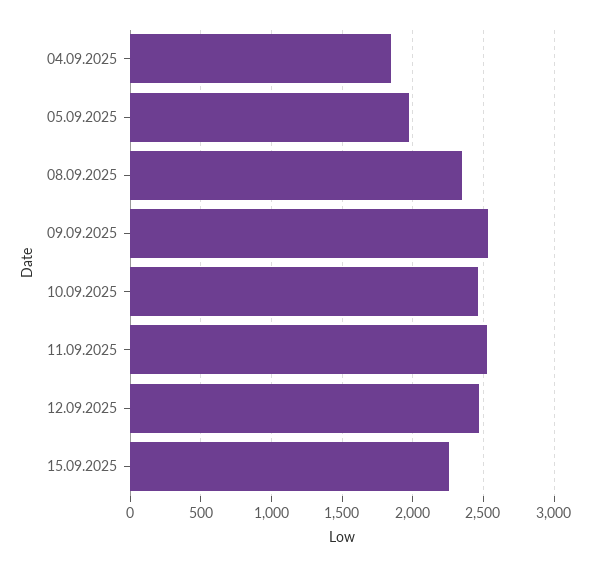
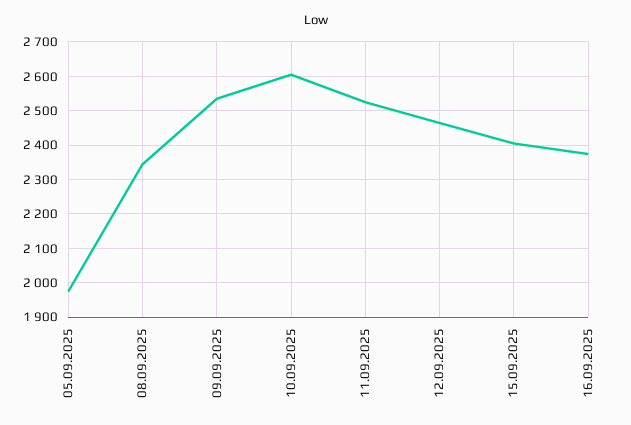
04.09.2025: 1850 -> none
10.09.2025: 2450 -> 2600
15.09.2025: 2250 -> 2400
16.09.2025: none -> 2380

